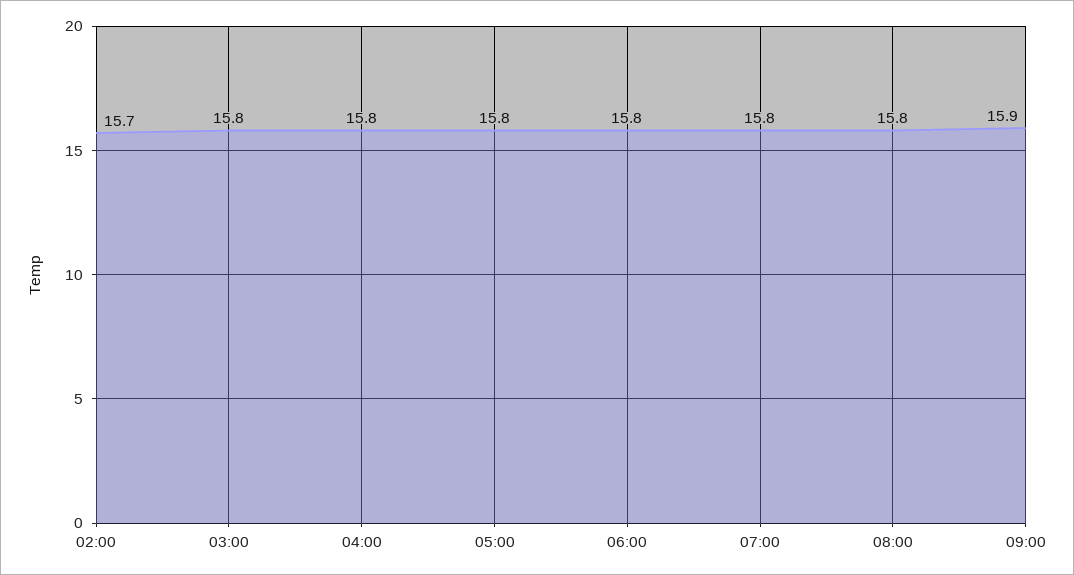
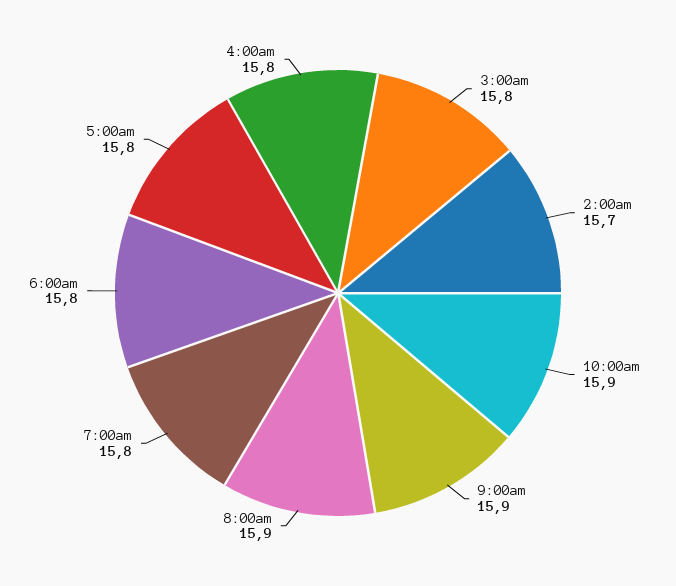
08:00: 15.8 -> 15.9
10:00am: none -> 15.9

